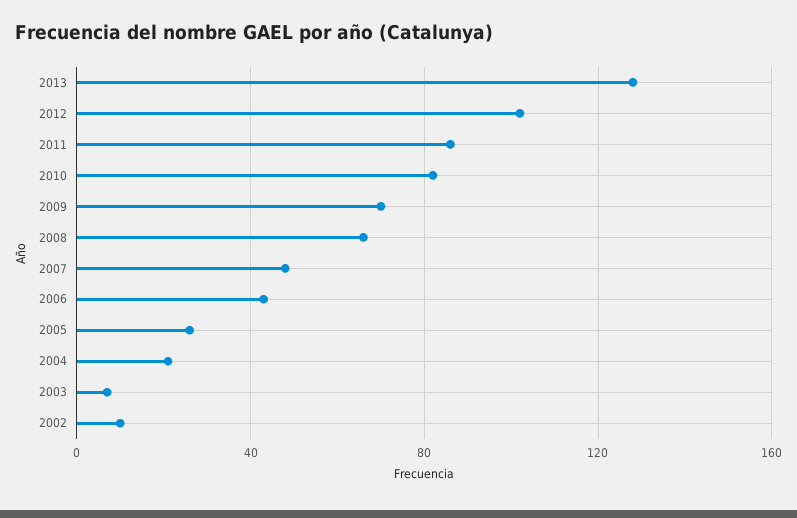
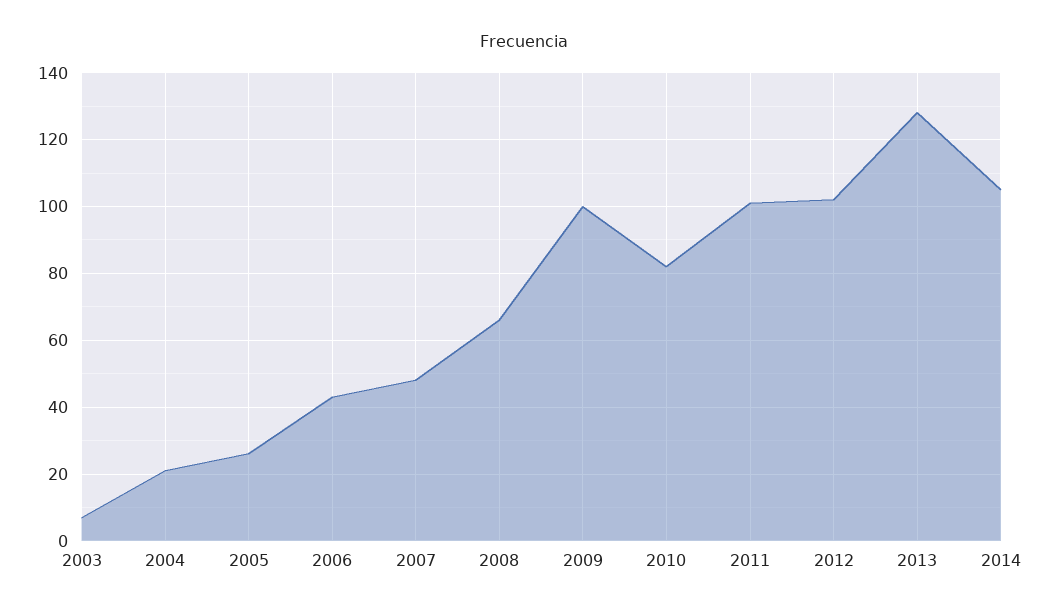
2011: 85 -> 100
2009: 70 -> 100
2002: 10 -> none
2014: none -> 105

